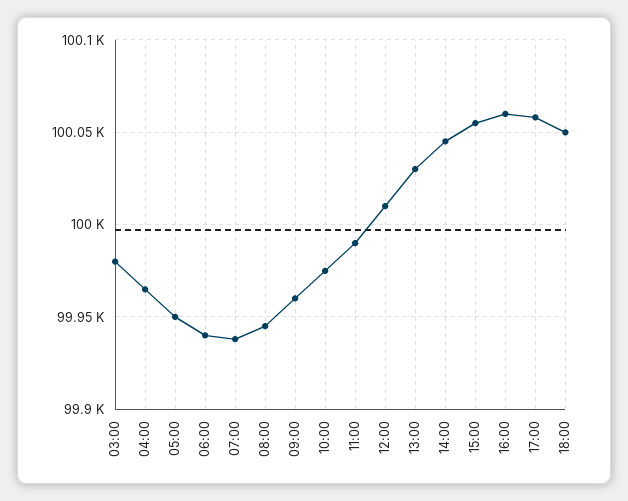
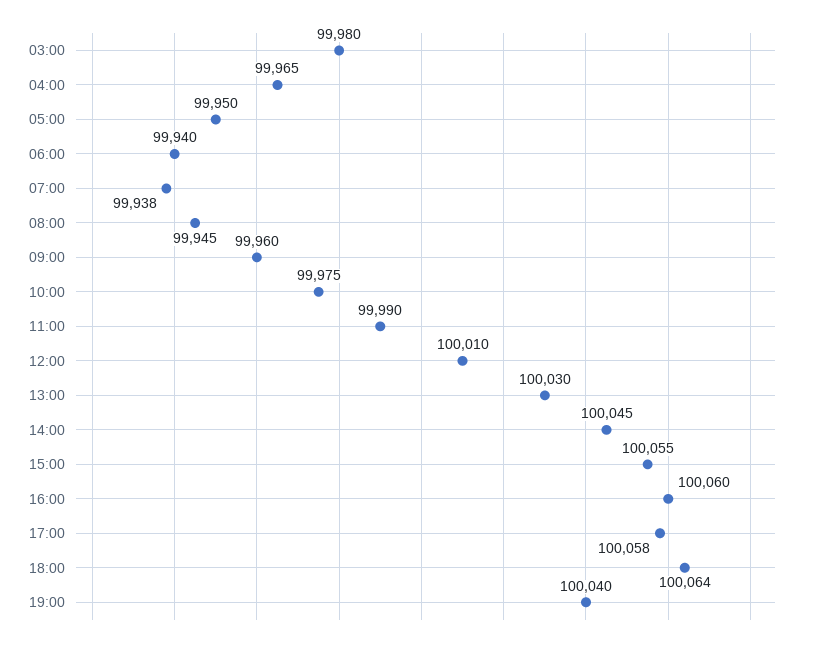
18:00: 100050 -> 100064
19:00: none -> 100040

